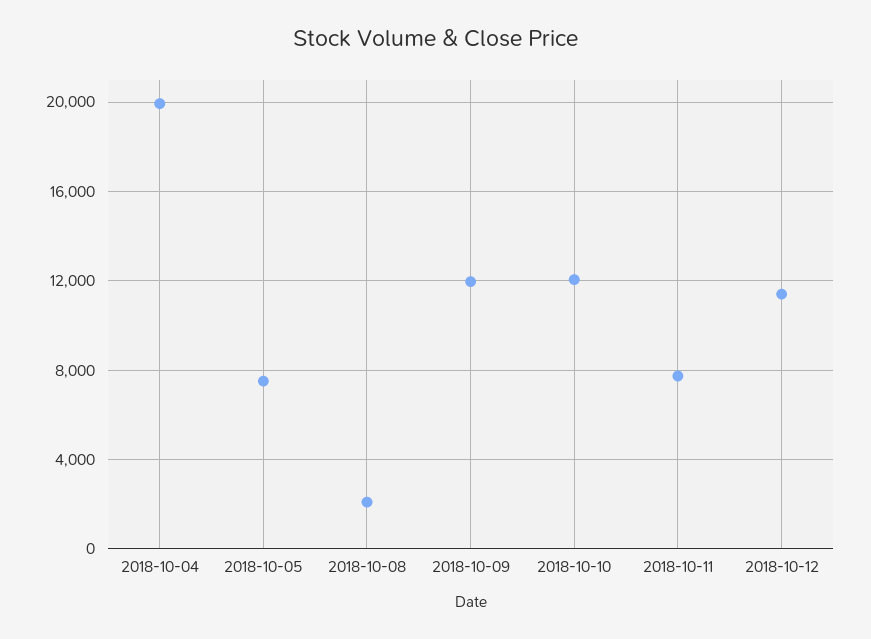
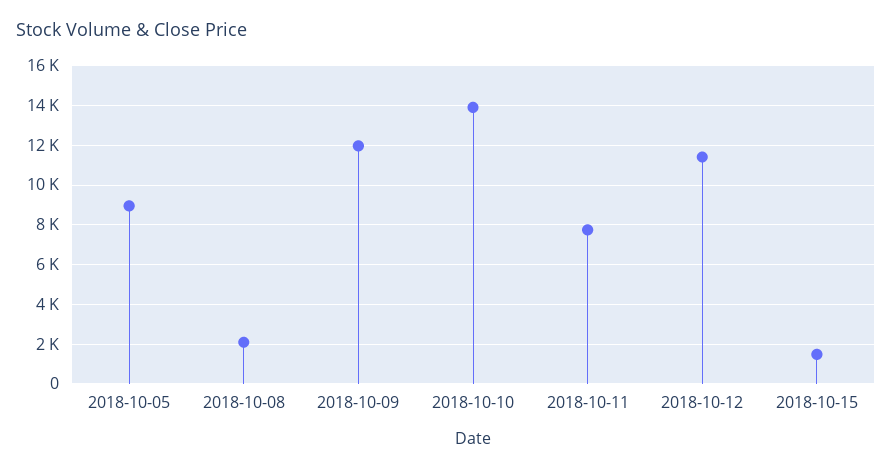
2018-10-04: 20000 -> none
2018-10-05: 7500 -> 9000
2018-10-10: 12000 -> 14000
2018-10-15: none -> 1500

